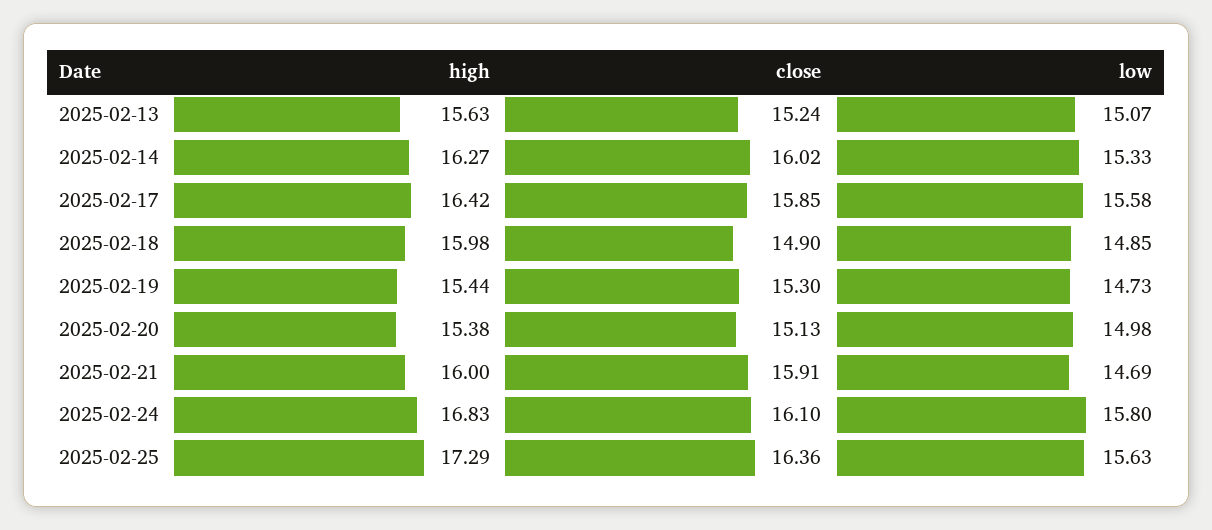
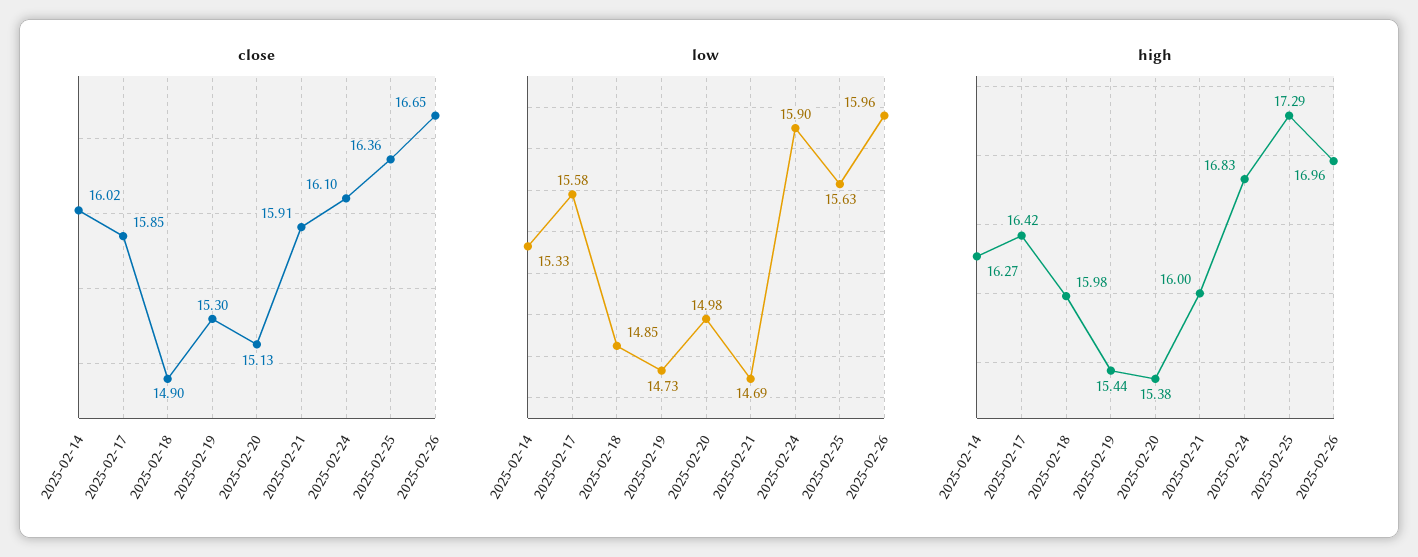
high, 2025-02-13: 15.63 -> none
close, 2025-02-13: 15.24 -> none
low, 2025-02-13: 15.07 -> none
low, 2025-02-24: 15.8 -> 15.9
close, 2025-02-26: none -> 16.65
low, 2025-02-26: none -> 15.96
high, 2025-02-26: none -> 16.96

